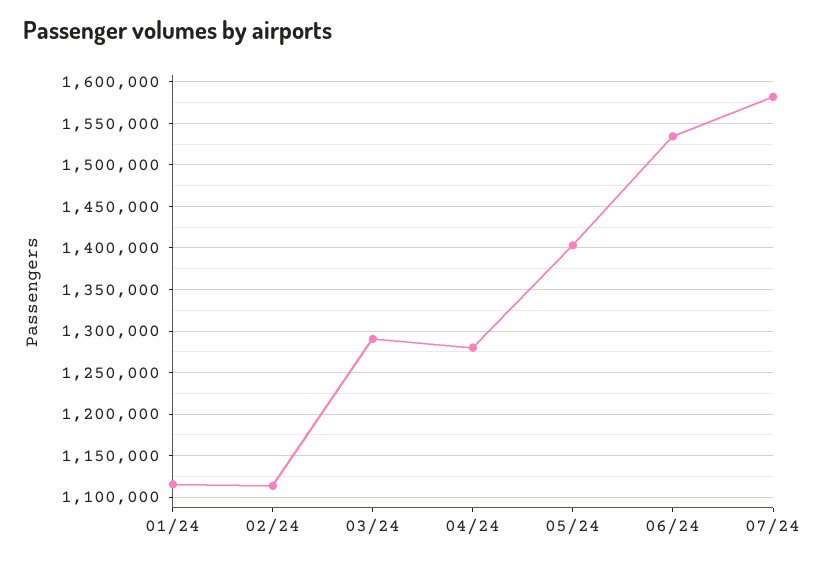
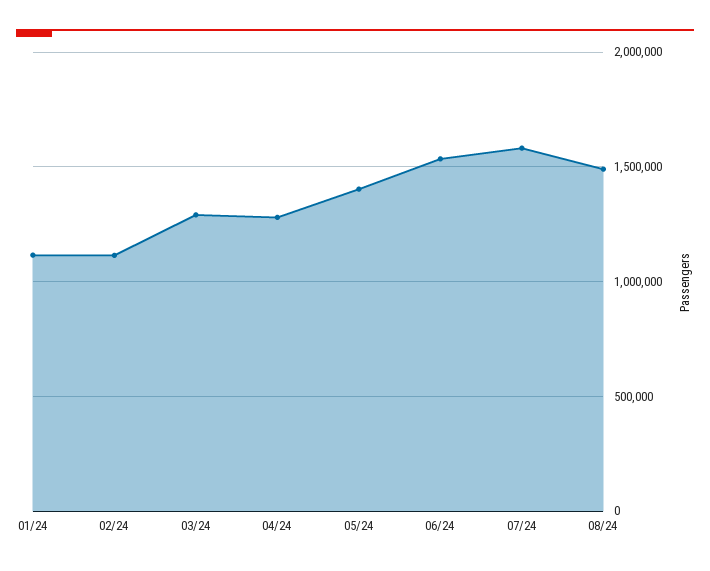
08/24: none -> 1500000

